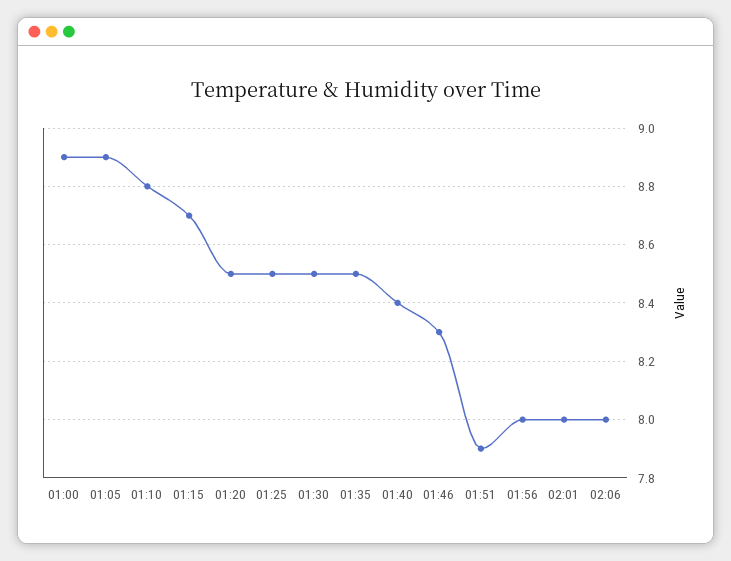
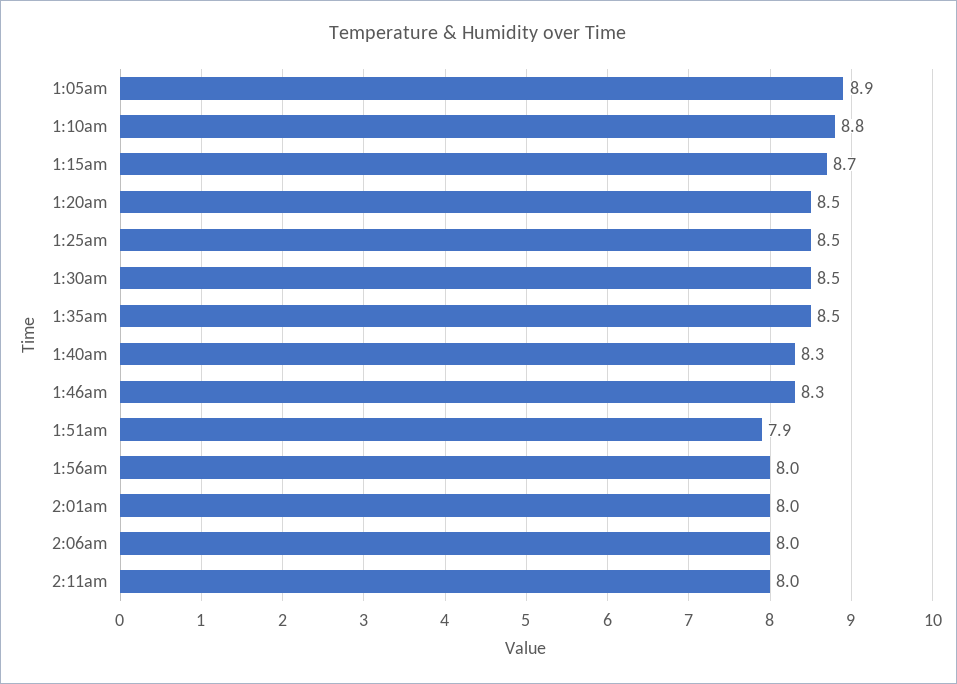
01:00: 8.9 -> none
01:40: 8.4 -> 8.3
2:11am: none -> 8

